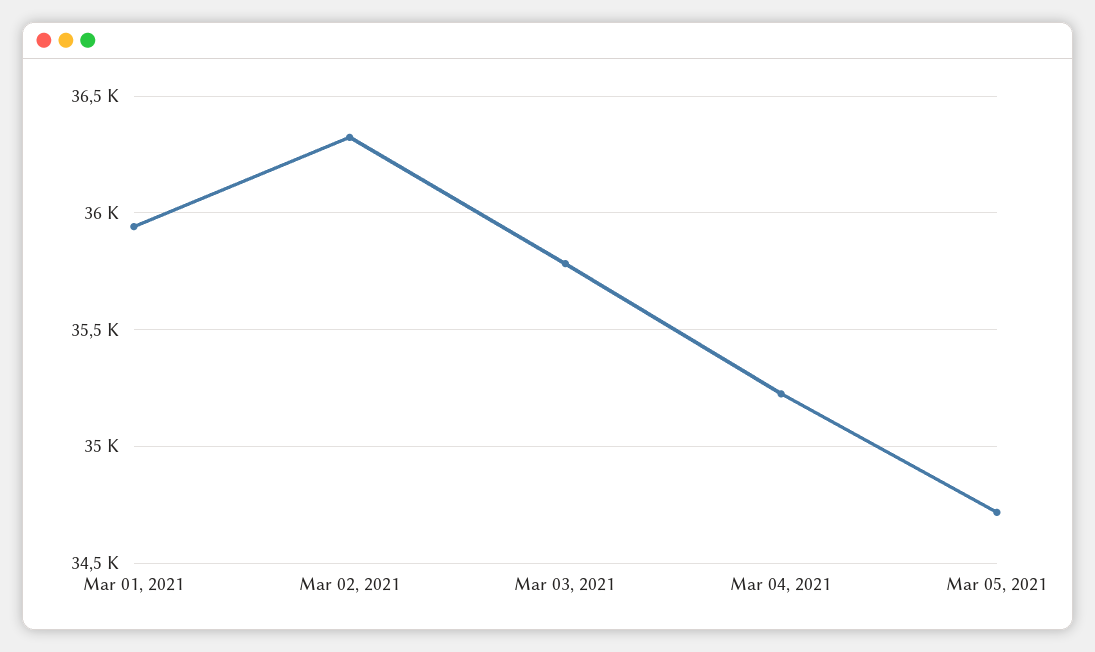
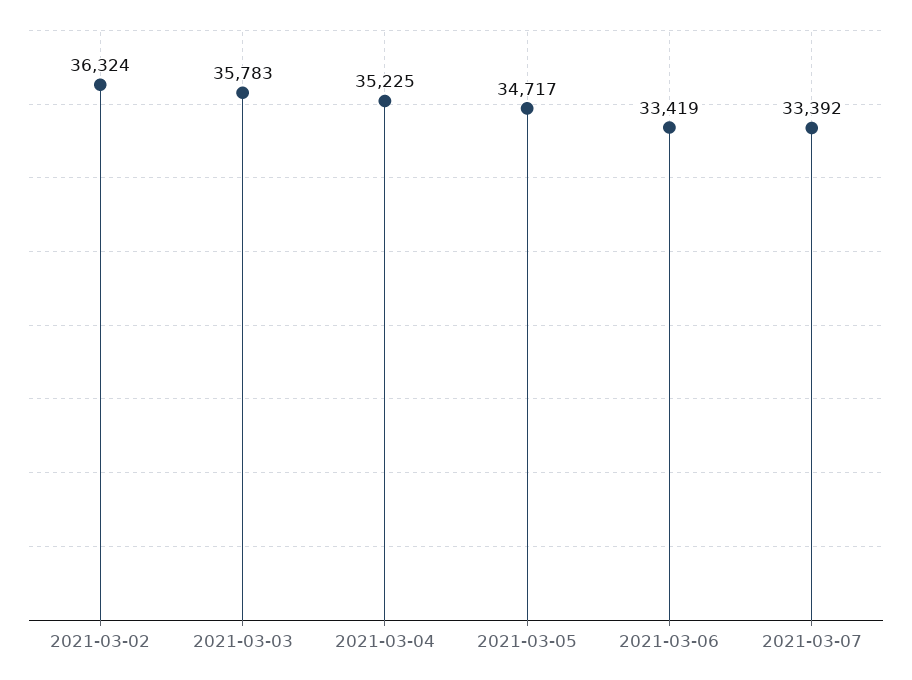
Mar 01, 2021: 35950 -> none
2021-03-06: none -> 33419
2021-03-07: none -> 33392

